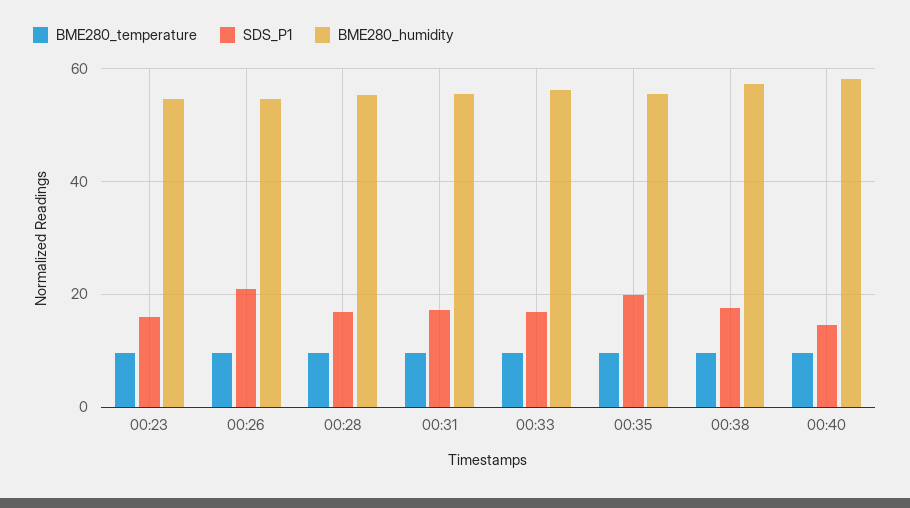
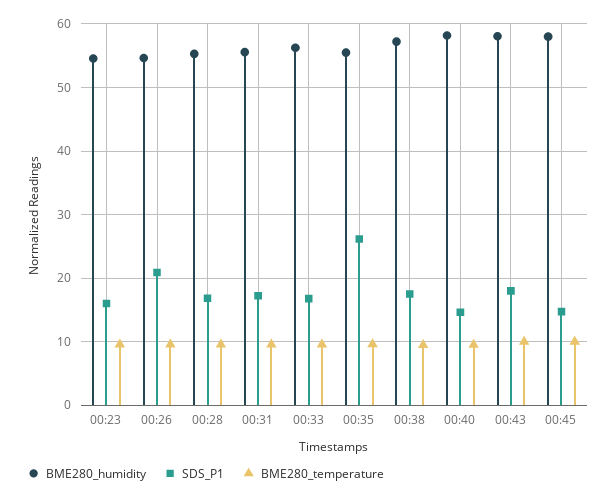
SDS_P1, 00:35: 20 -> 26
BME280_humidity, 00:43: none -> 58
SDS_P1, 00:43: none -> 18
BME280_temperature, 00:43: none -> 10
BME280_humidity, 00:45: none -> 58
SDS_P1, 00:45: none -> 15
BME280_temperature, 00:45: none -> 10

